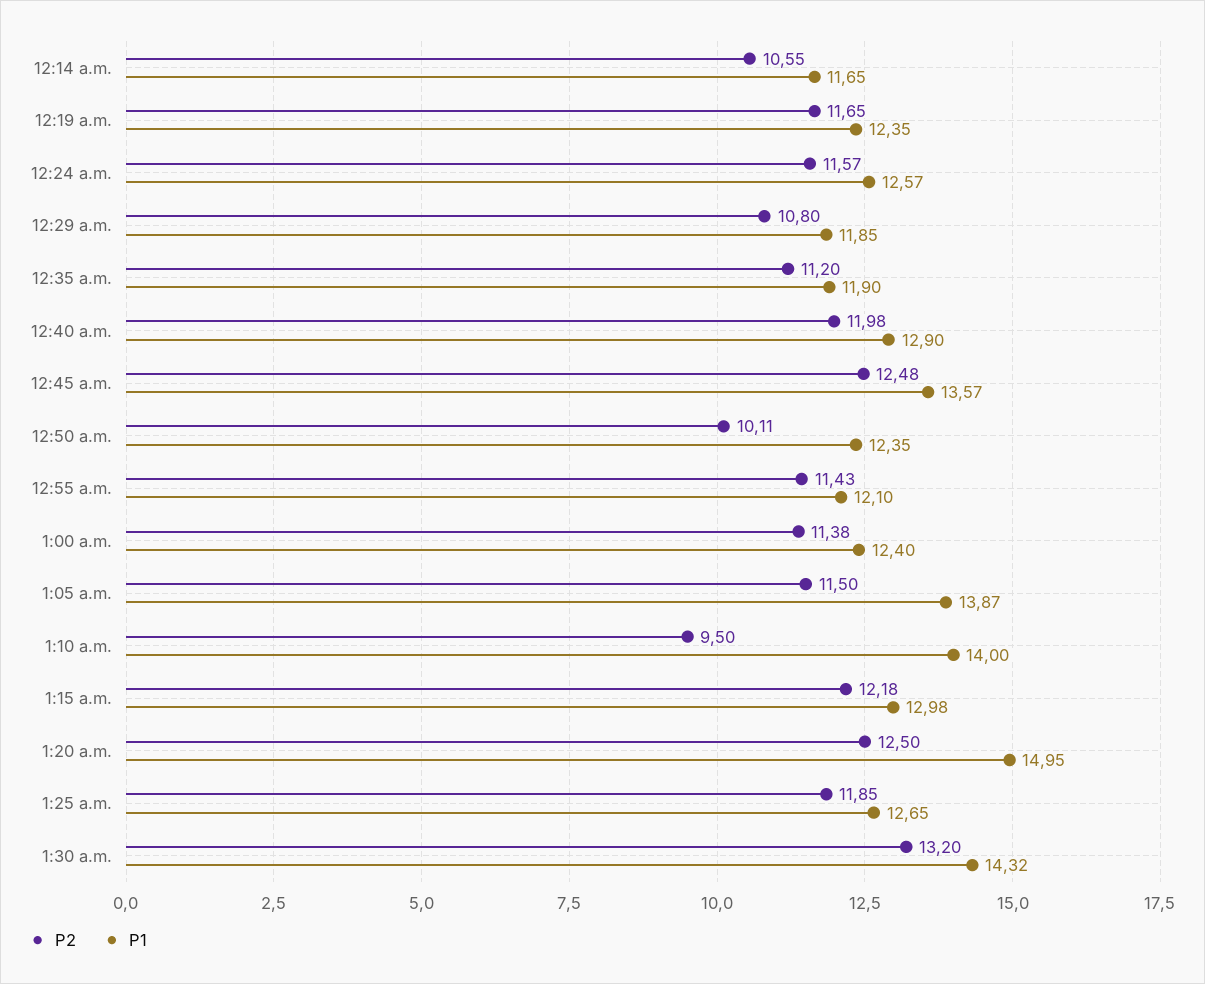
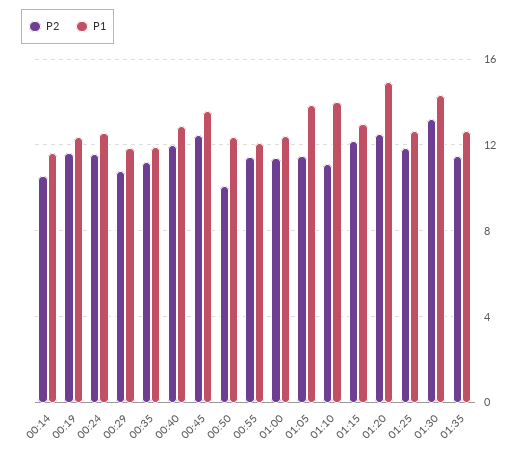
P2, 1:10 a.m.: 9.5 -> 11
P2, 01:35: none -> 11.5
P1, 01:35: none -> 12.5

